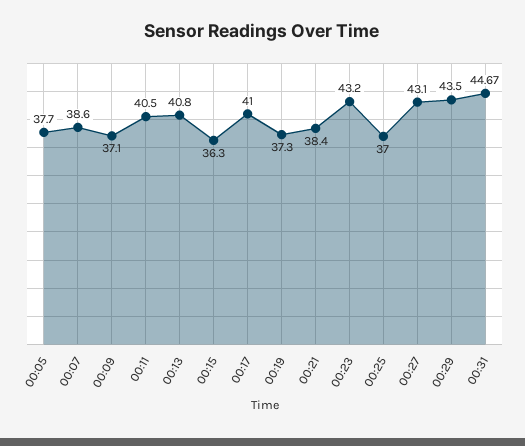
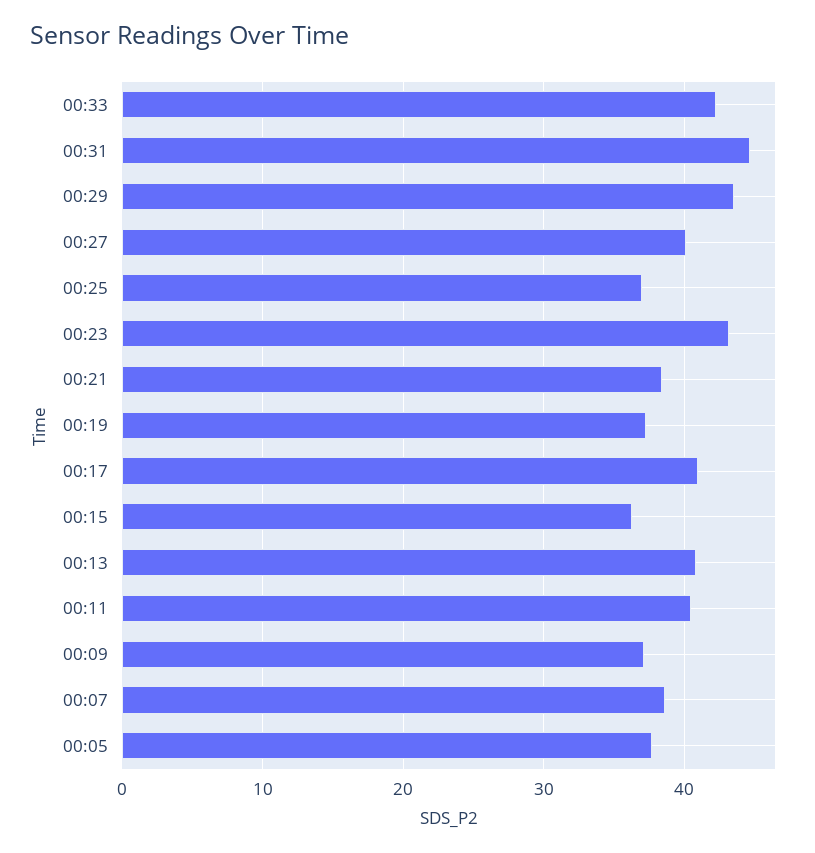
00:27: 43.1 -> 40
00:33: none -> 42

